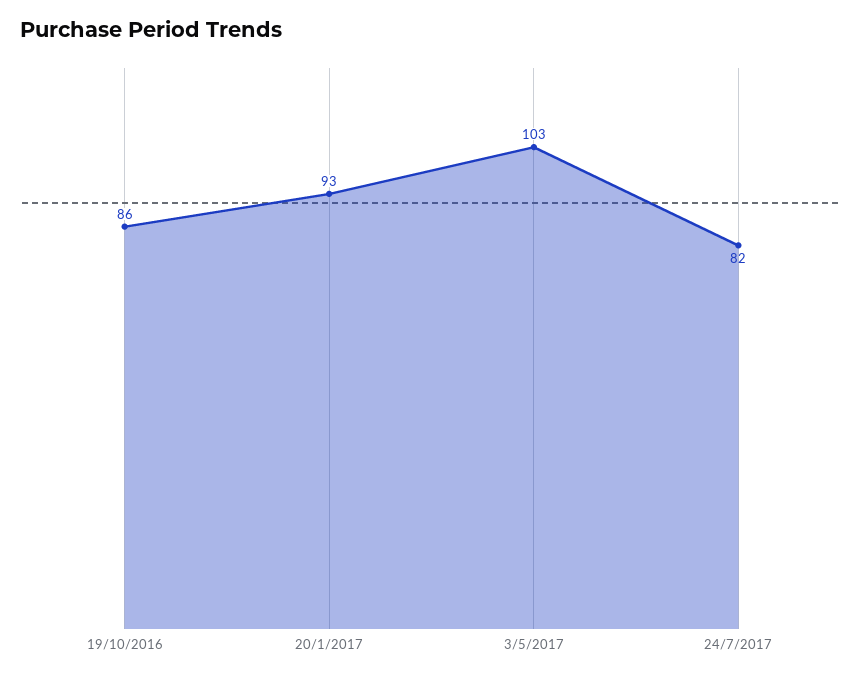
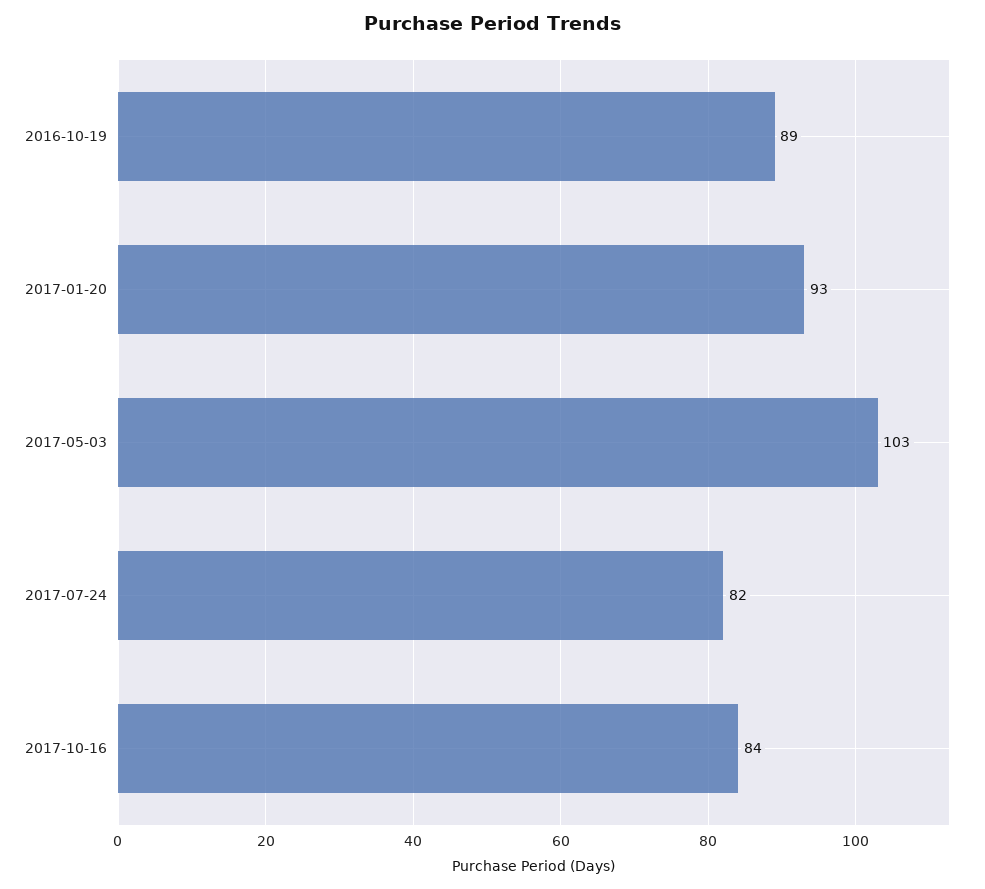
19/10/2016: 86 -> 89
2017-10-16: none -> 84

